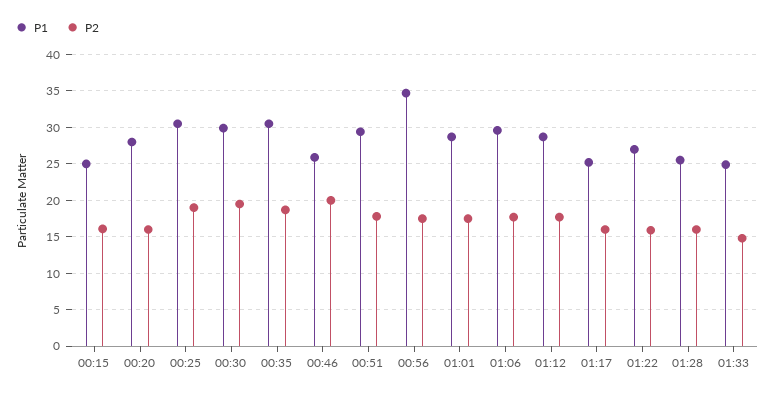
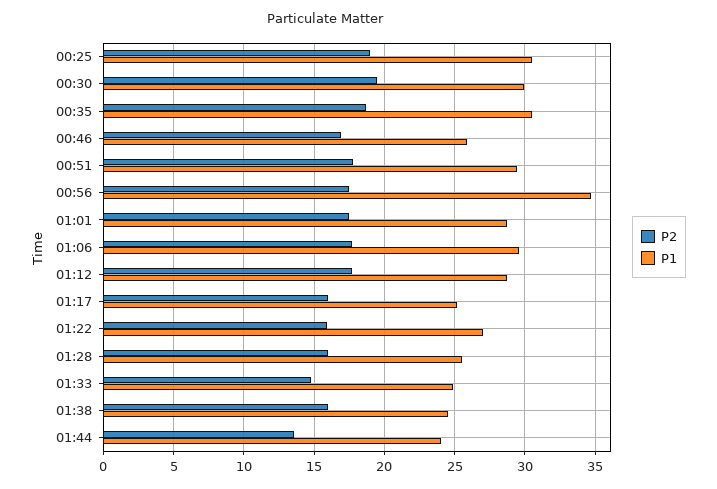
P1, 00:15: 25 -> none
P2, 00:15: 16 -> none
P1, 00:20: 28 -> none
P2, 00:20: 16 -> none
P2, 00:46: 20 -> 17
P2, 01:38: none -> 16
P1, 01:38: none -> 24.5
P2, 01:44: none -> 13.5
P1, 01:44: none -> 24

